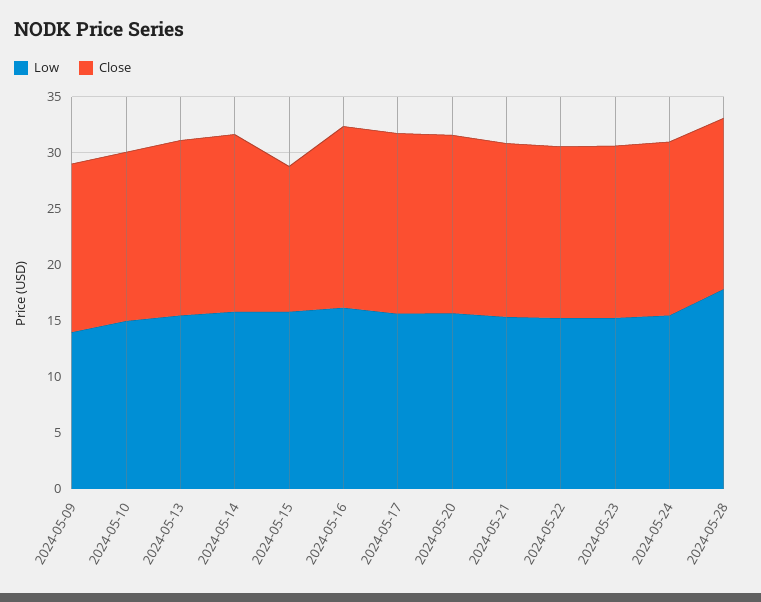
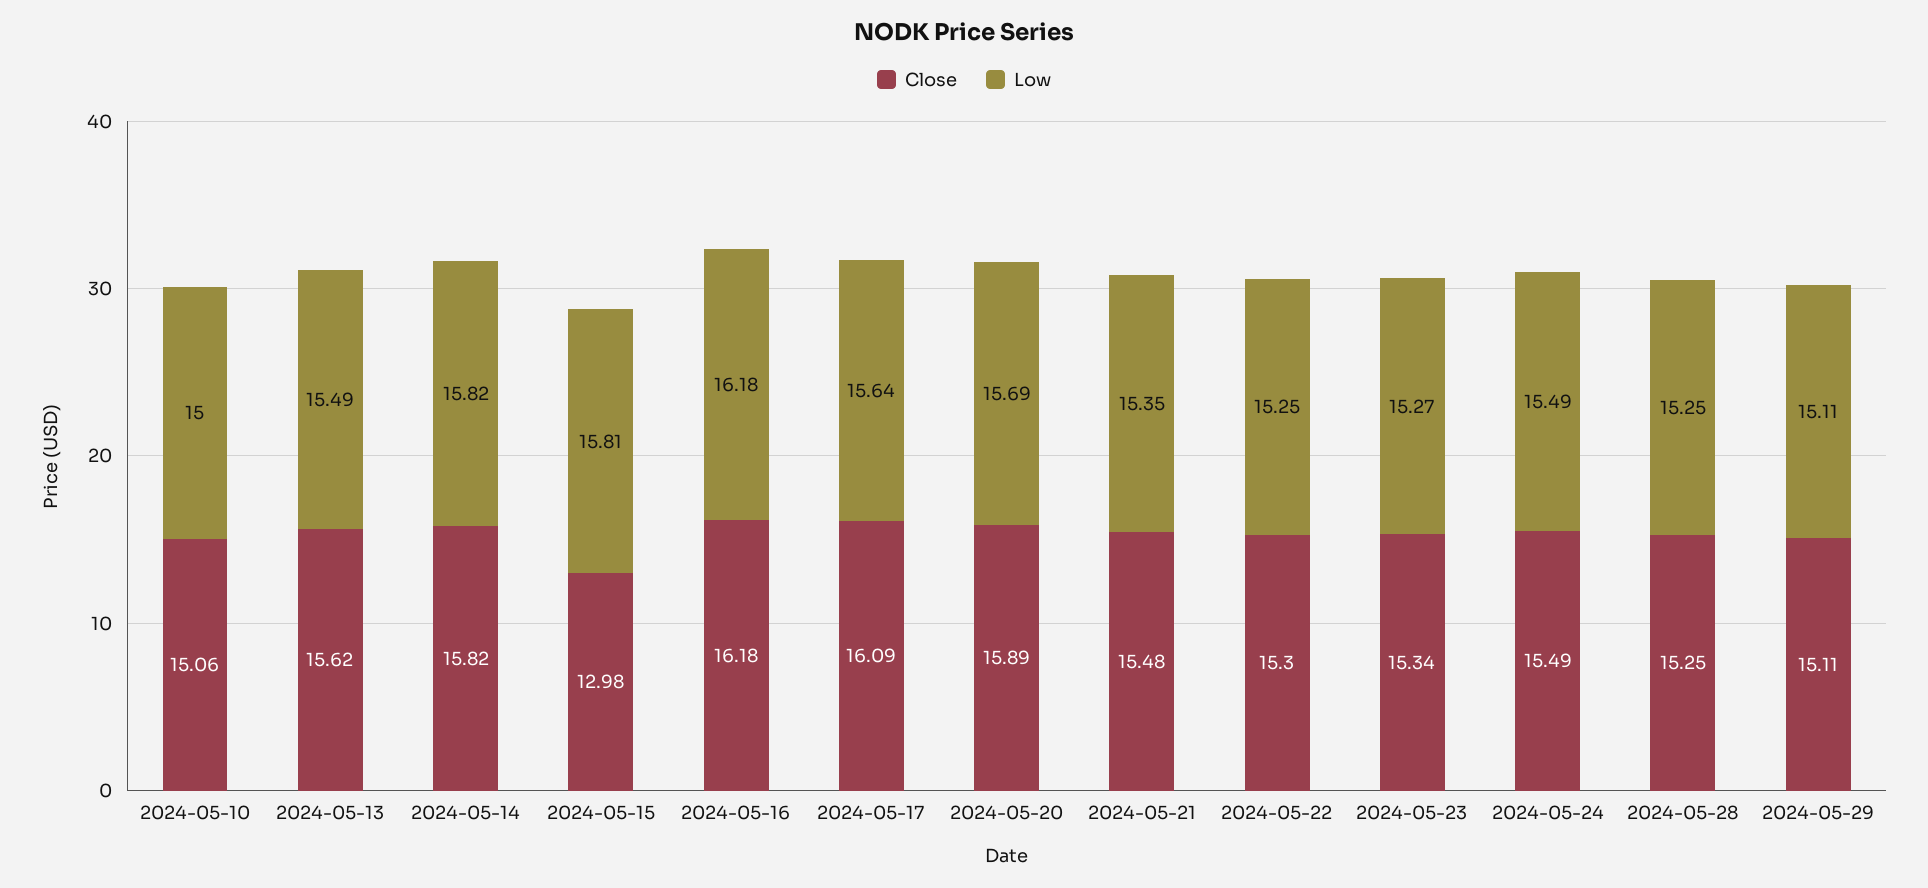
Low, 2024-05-09: 14 -> none
Close, 2024-05-09: 15 -> none
Low, 2024-05-28: 18 -> 15.25
Close, 2024-05-29: none -> 15.11
Low, 2024-05-29: none -> 15.11

